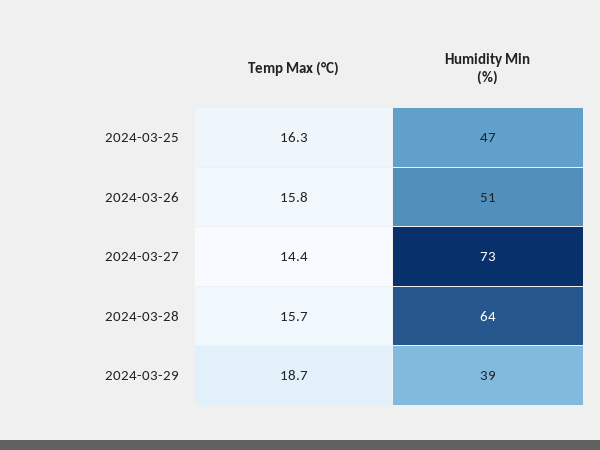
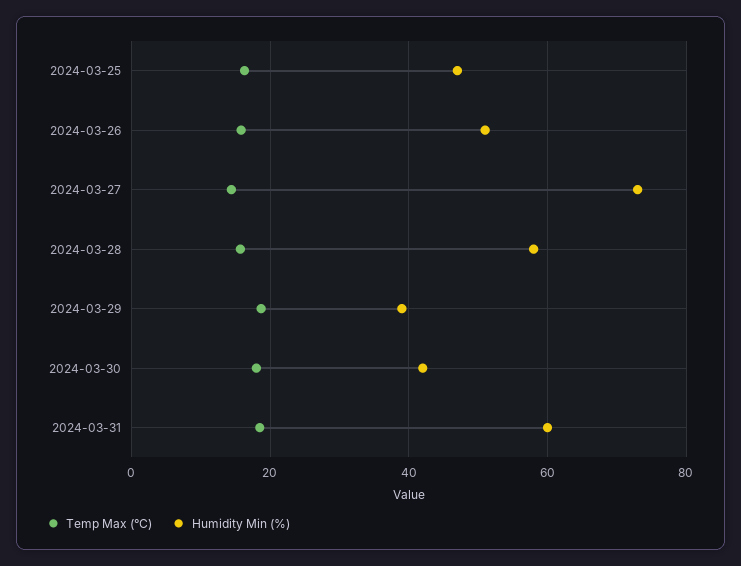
Humidity Min (%), 2024-03-28: 64 -> 58
Temp Max (°C), 2024-03-30: none -> 18
Humidity Min (%), 2024-03-30: none -> 42
Temp Max (°C), 2024-03-31: none -> 18
Humidity Min (%), 2024-03-31: none -> 60

